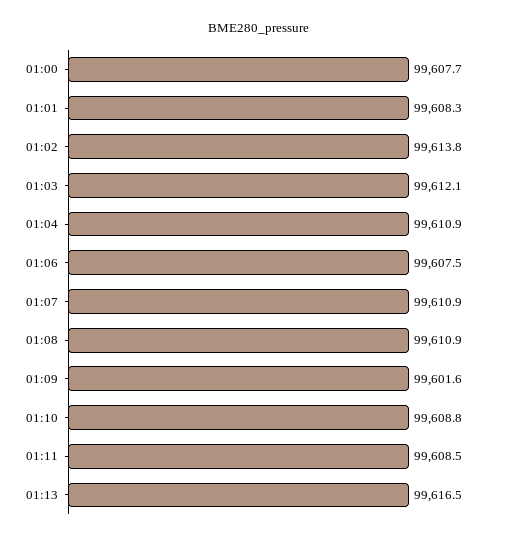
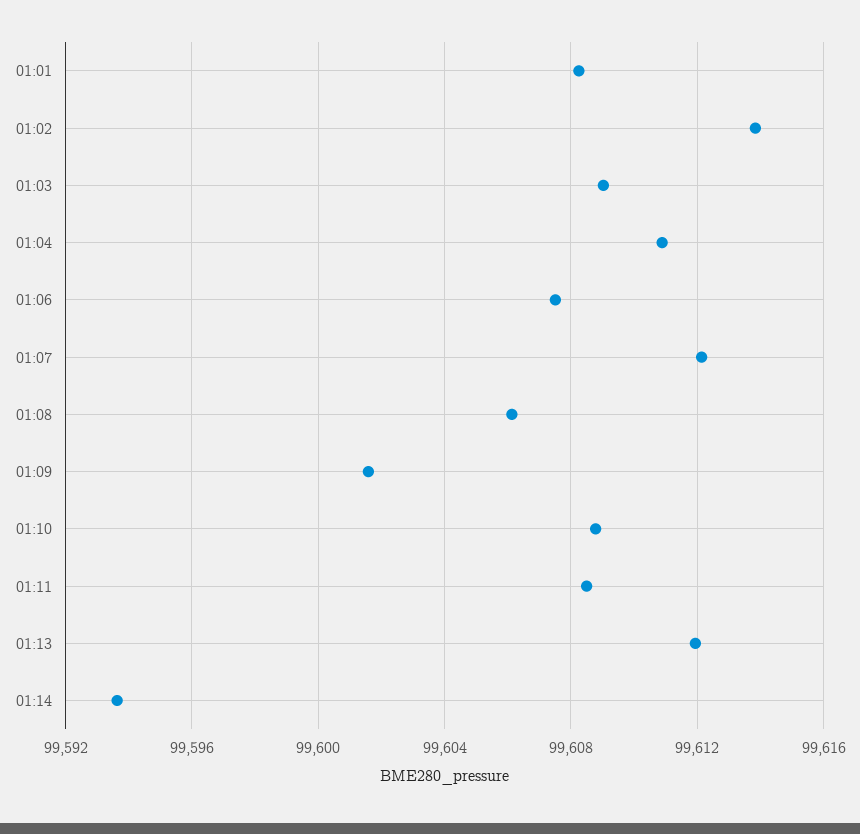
01:00: 99607.7 -> none
01:03: 99612.1 -> 99609
01:07: 99610.9 -> 99612
01:08: 99610.9 -> 99606
01:13: 99616.5 -> 99612
01:14: none -> 99593.5

